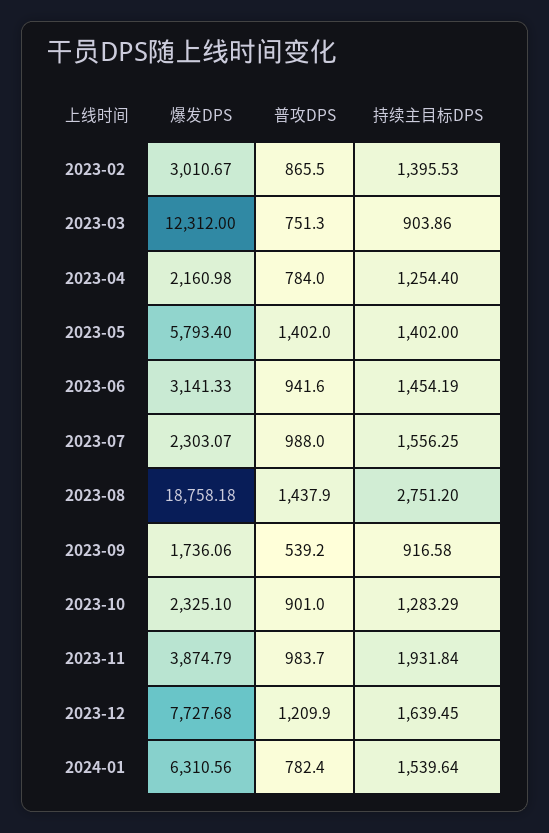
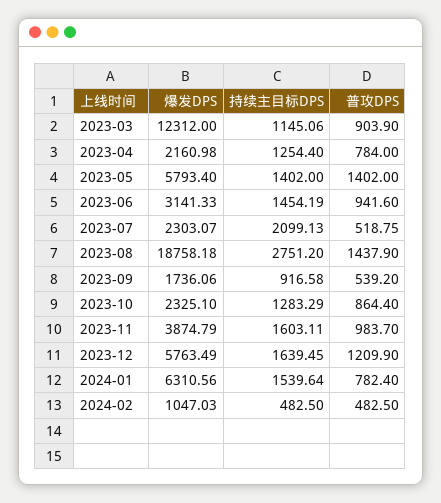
爆发DPS, 2023-02: 3010.67 -> none
普攻DPS, 2023-02: 865.5 -> none
持续主目标DPS, 2023-02: 1395.53 -> none
普攻DPS, 2023-03: 751.3 -> 903.9
持续主目标DPS, 2023-03: 903.86 -> 1145.06
普攻DPS, 2023-07: 988 -> 518.75
持续主目标DPS, 2023-07: 1556.25 -> 2099.13
普攻DPS, 2023-10: 901 -> 864.4
持续主目标DPS, 2023-11: 1931.84 -> 1603.11
爆发DPS, 2023-12: 7727.68 -> 5763.49
爆发DPS, 2024-02: none -> 1047.03
持续主目标DPS, 2024-02: none -> 482.5
普攻DPS, 2024-02: none -> 482.5

